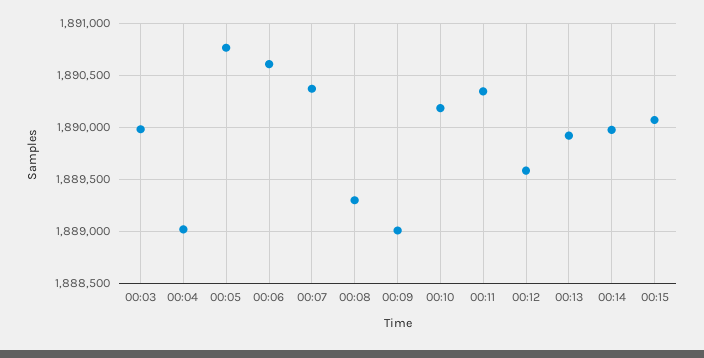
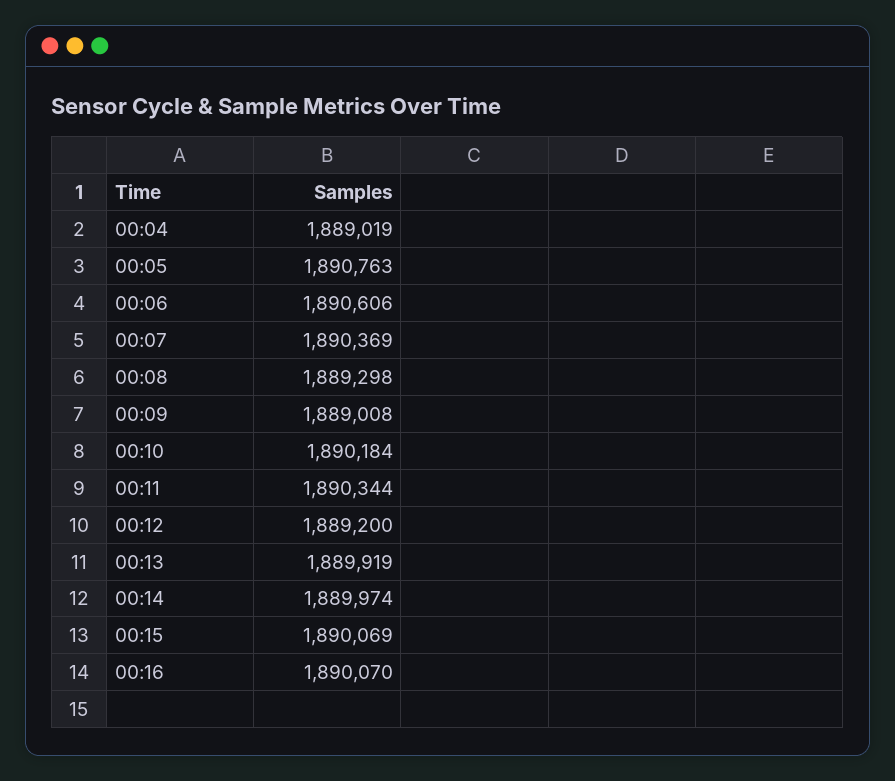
00:03: 1890000 -> none
00:12: 1889600 -> 1889200
00:16: none -> 1890070

